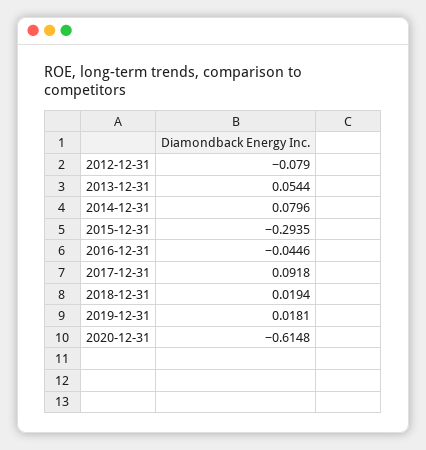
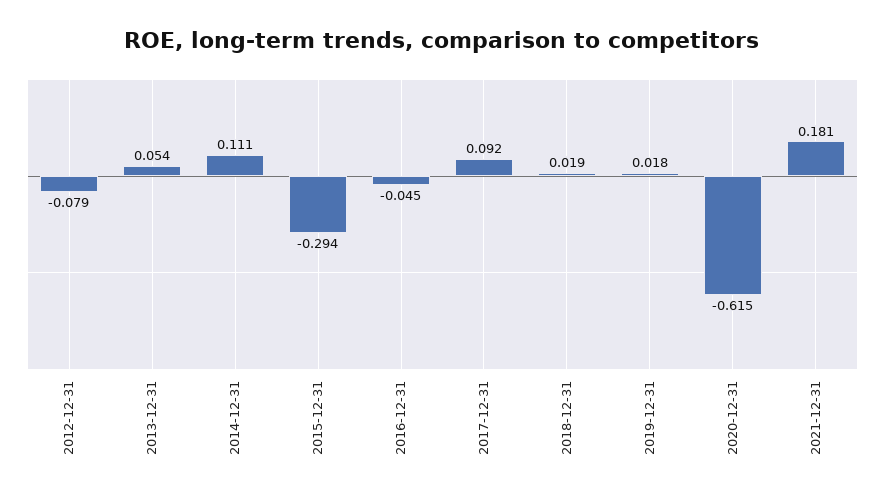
2014-12-31: 0.0796 -> 0.111
2021-12-31: none -> 0.181

